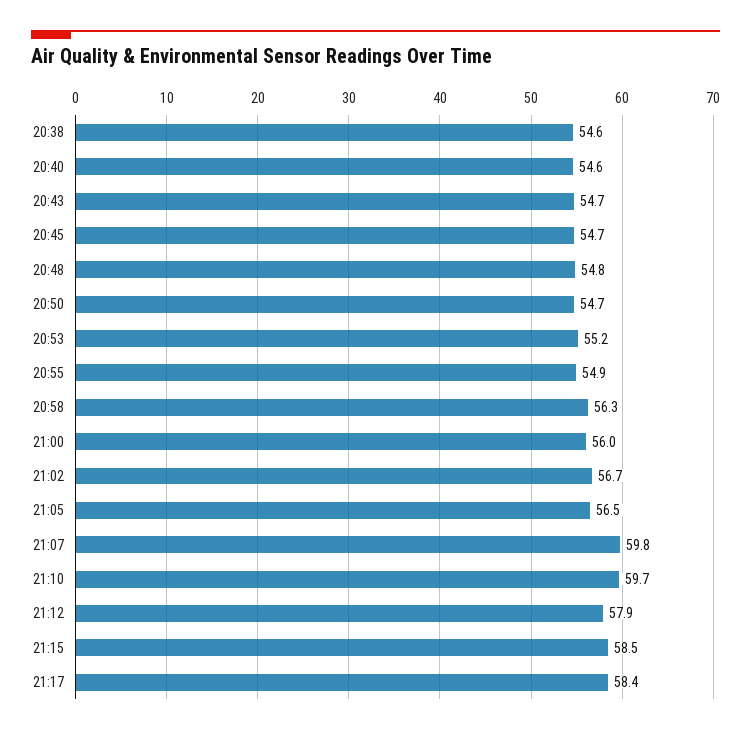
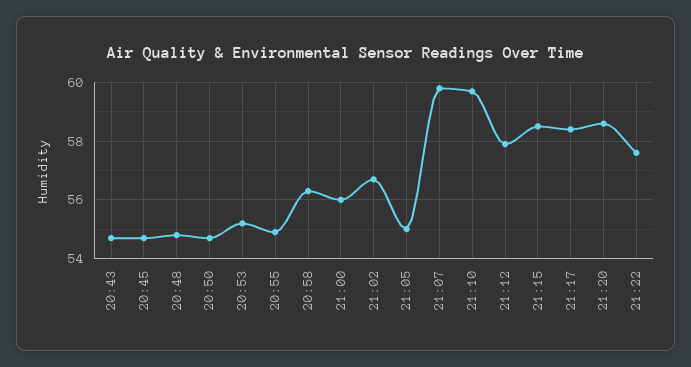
20:38: 54.6 -> none
20:40: 54.6 -> none
21:05: 56.5 -> 55
21:20: none -> 58.5
21:22: none -> 57.5

